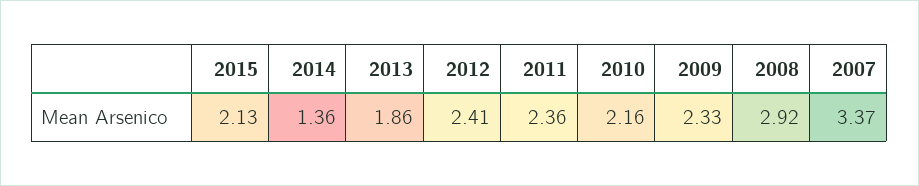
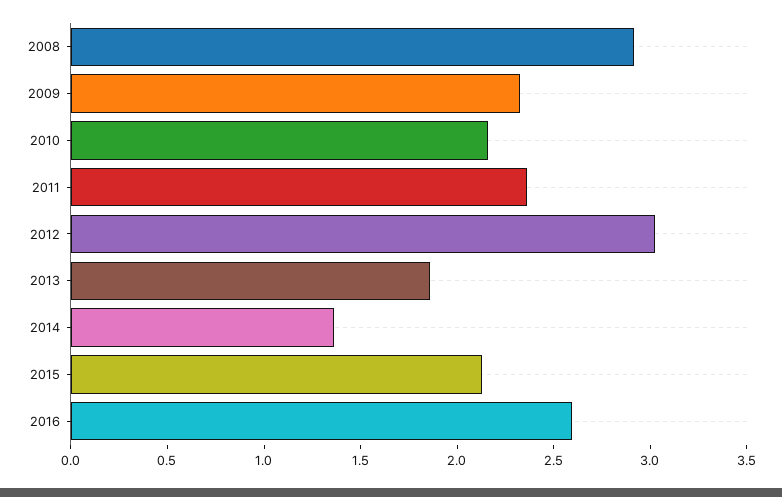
2012: 2.41 -> 3
2007: 3.37 -> none
2016: none -> 2.6

